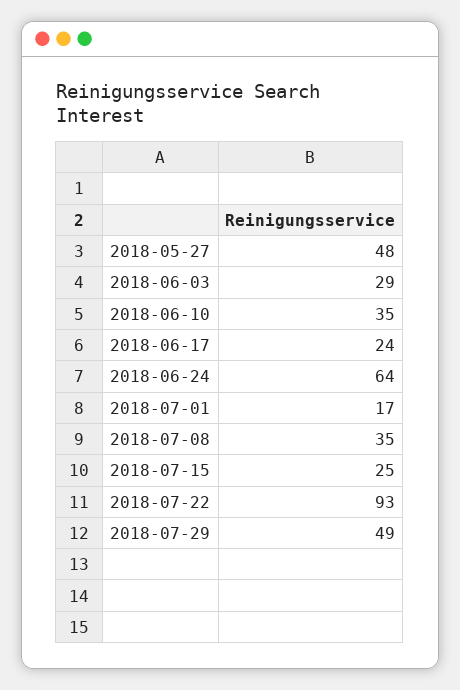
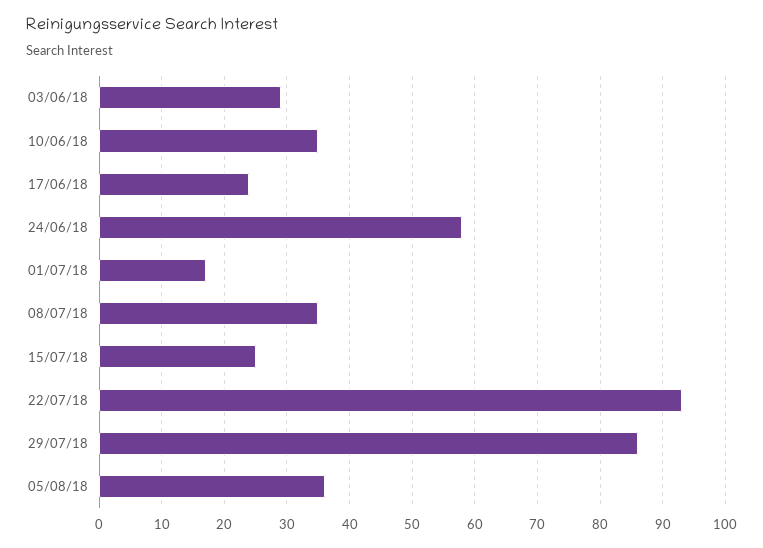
2018-05-27: 48 -> none
2018-06-24: 64 -> 58
2018-07-29: 49 -> 86
05/08/18: none -> 36

